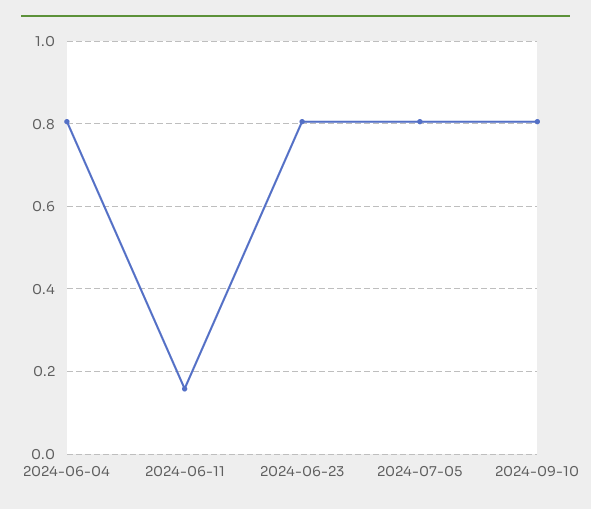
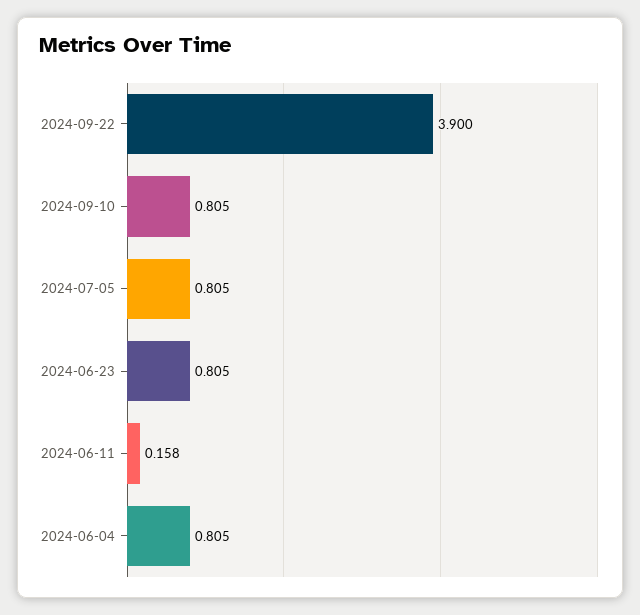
2024-09-22: none -> 3.9

